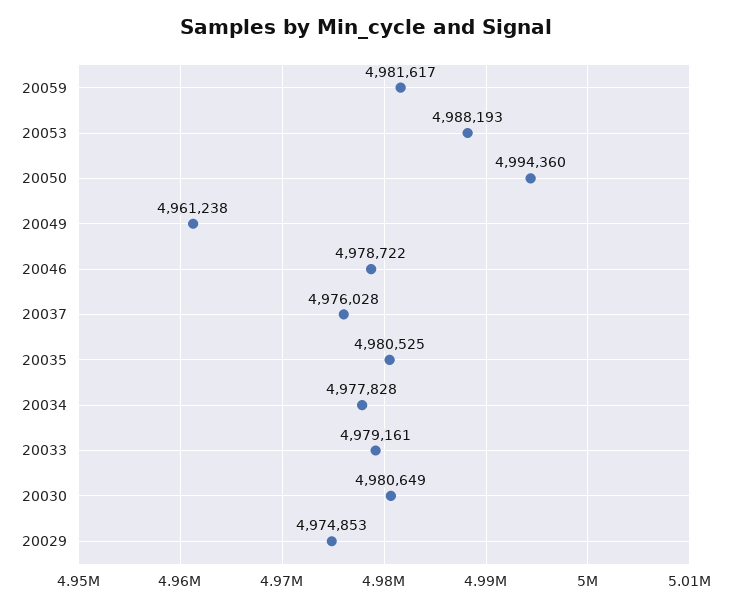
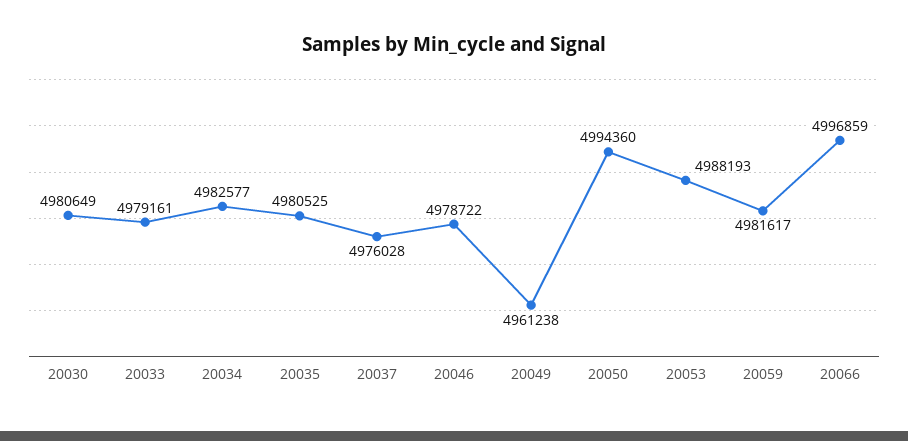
20034: 4977828 -> 4982577
20029: 4974853 -> none
20066: none -> 4996859

